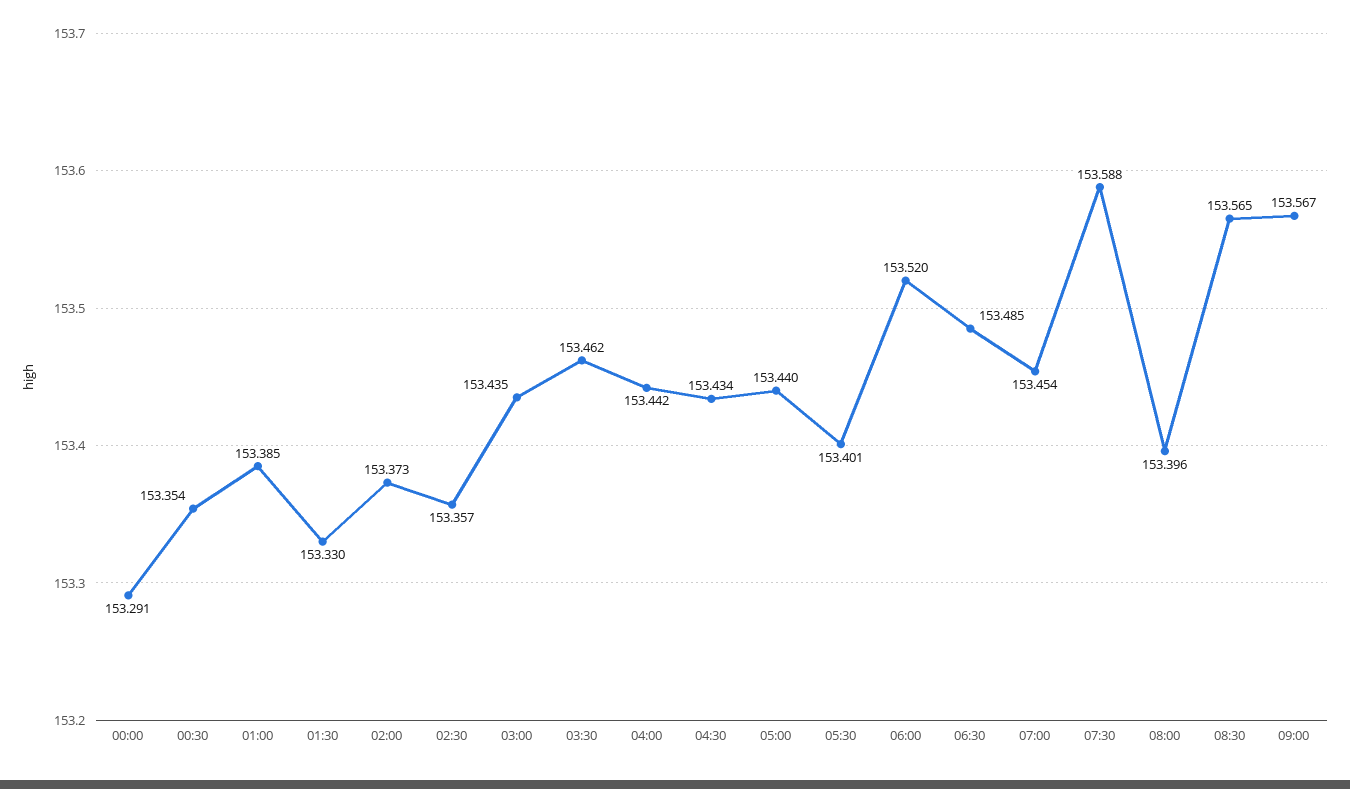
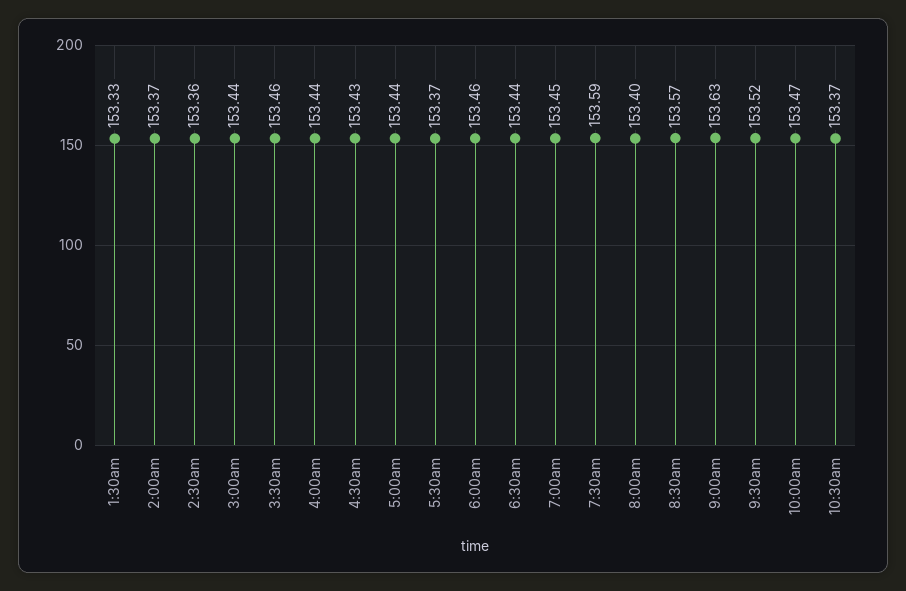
00:00: 153.291 -> none
00:30: 153.354 -> none
01:00: 153.385 -> none
05:30: 153.401 -> 153.37
06:00: 153.52 -> 153.46
06:30: 153.485 -> 153.44
09:00: 153.567 -> 153.63
9:30am: none -> 153.52
10:00am: none -> 153.47
10:30am: none -> 153.37

